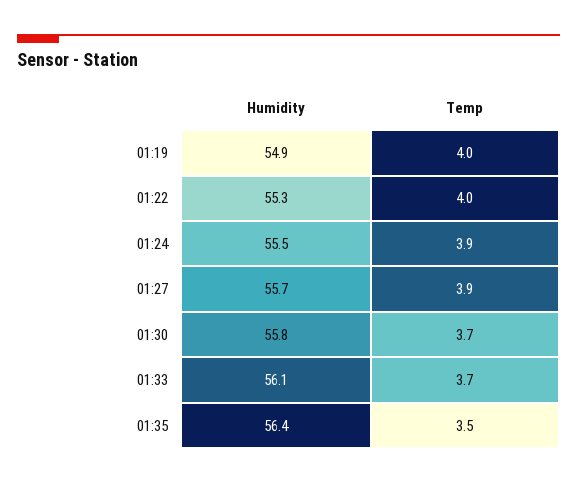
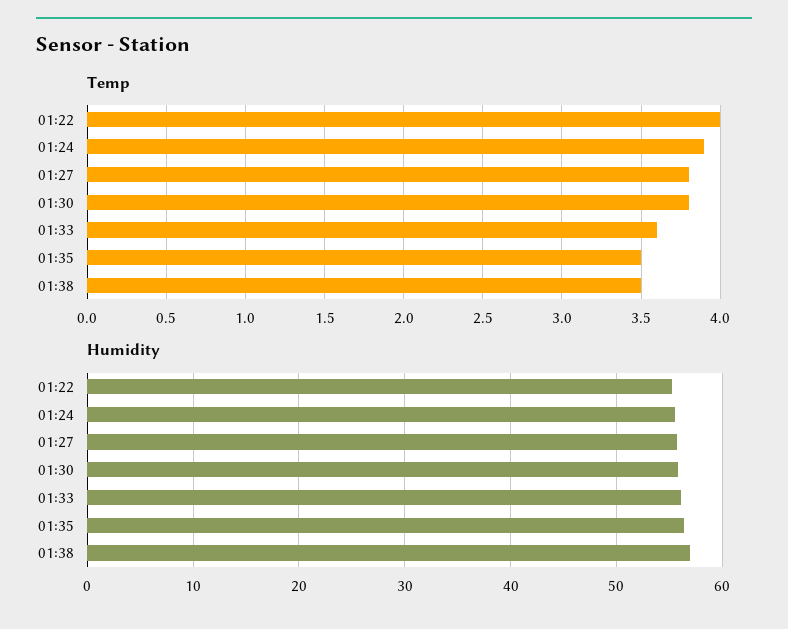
Humidity, 01:19: 54.9 -> none
Temp, 01:19: 4 -> none
Temp, 01:27: 3.9 -> 3.8
Temp, 01:30: 3.7 -> 3.8
Temp, 01:33: 3.7 -> 3.6
Temp, 01:38: none -> 3.5
Humidity, 01:38: none -> 57

